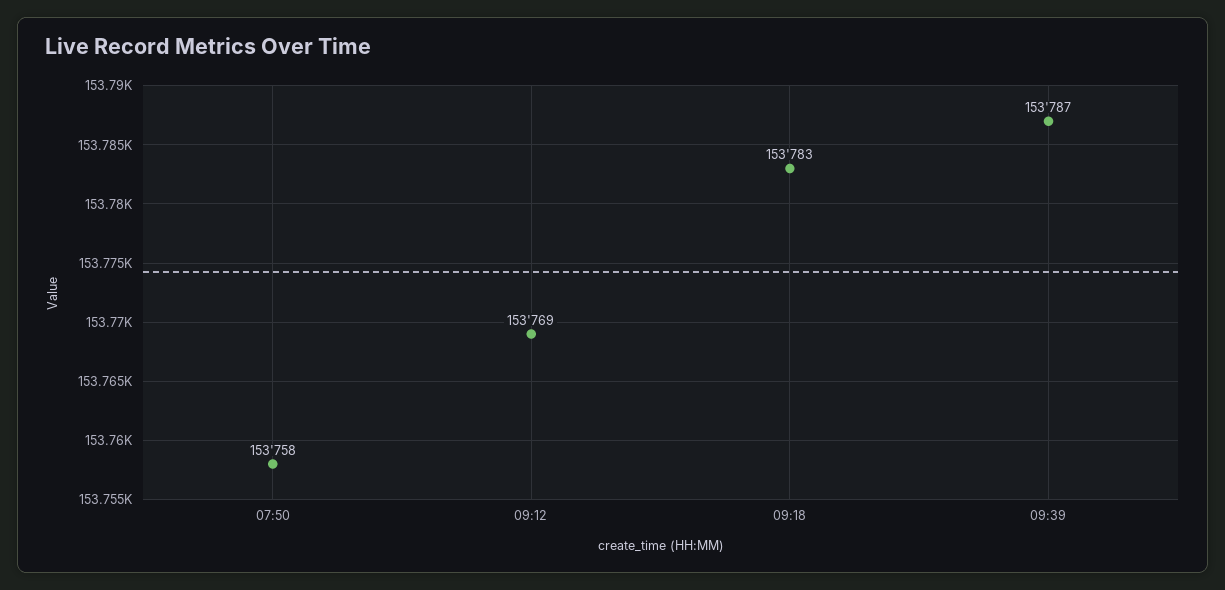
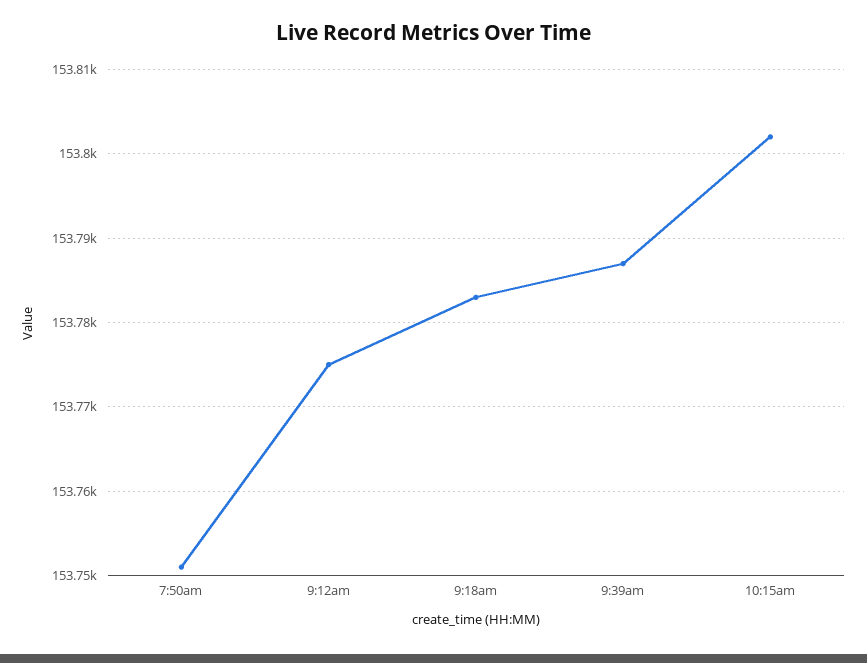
07:50: 153758 -> 153751
09:12: 153769 -> 153775
10:15am: none -> 153802

